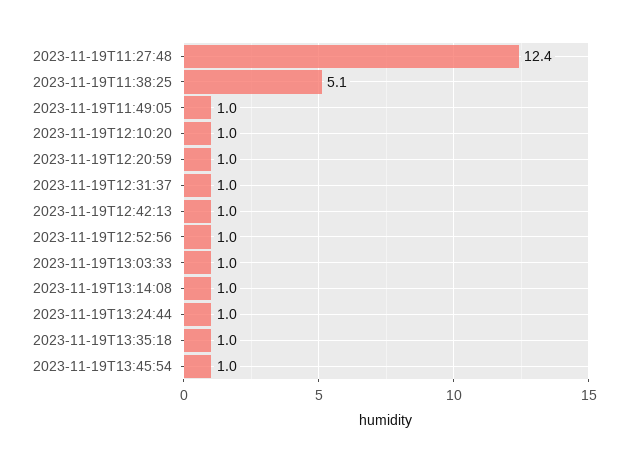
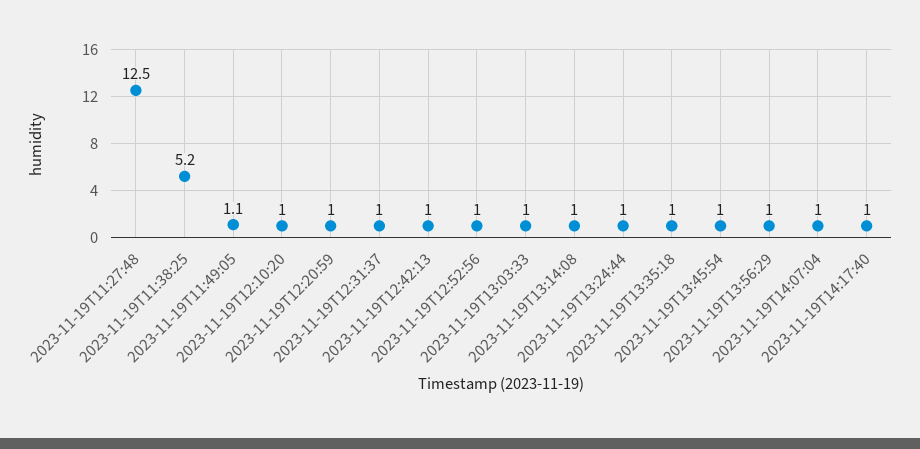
2023-11-19T11:27:48: 12.4 -> 12.5
2023-11-19T11:38:25: 5.1 -> 5.2
2023-11-19T11:49:05: 1 -> 1.1
2023-11-19T13:56:29: none -> 1
2023-11-19T14:07:04: none -> 1
2023-11-19T14:17:40: none -> 1

